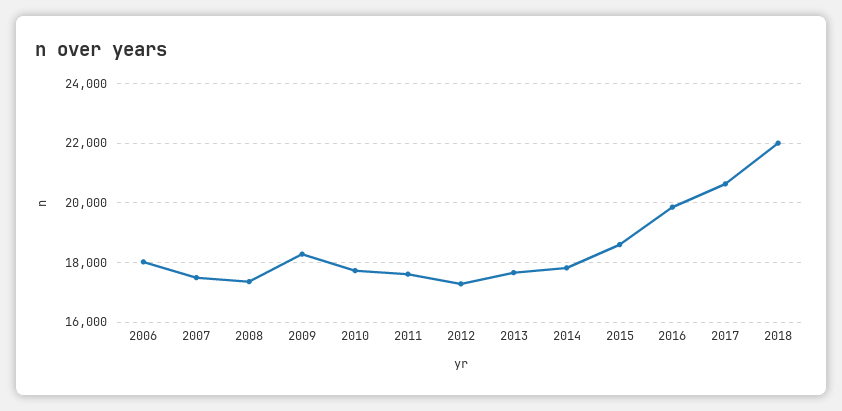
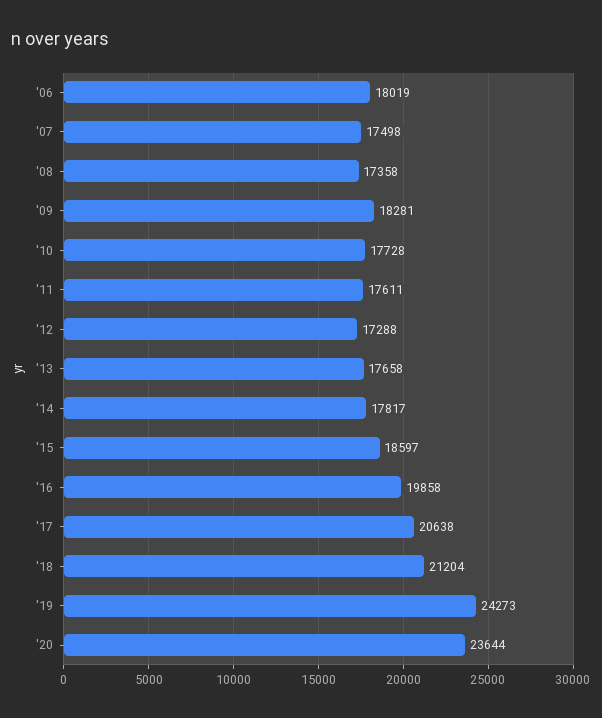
2018: 22000 -> 21204
'19: none -> 24273
'20: none -> 23644

